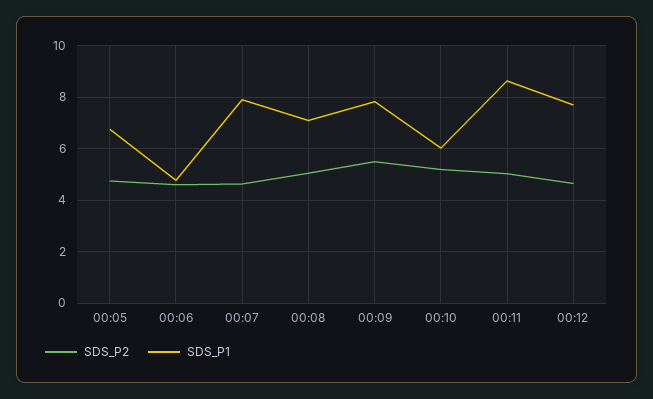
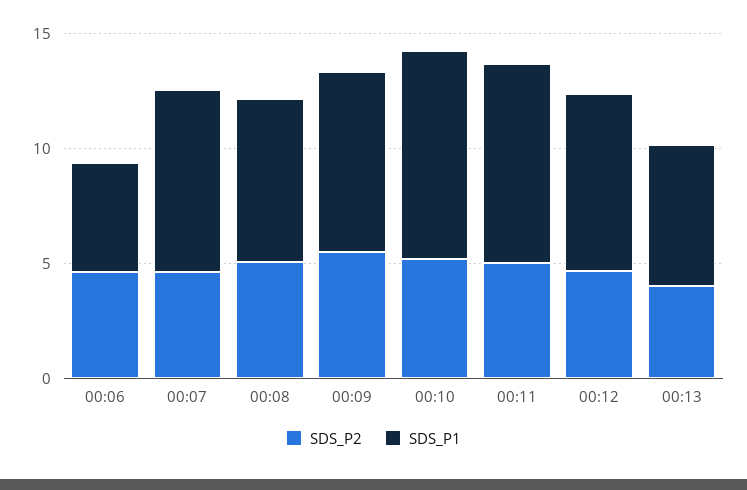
SDS_P2, 00:05: 4.75 -> none
SDS_P1, 00:05: 6.75 -> none
SDS_P1, 00:10: 6 -> 9
SDS_P2, 00:13: none -> 4
SDS_P1, 00:13: none -> 6

